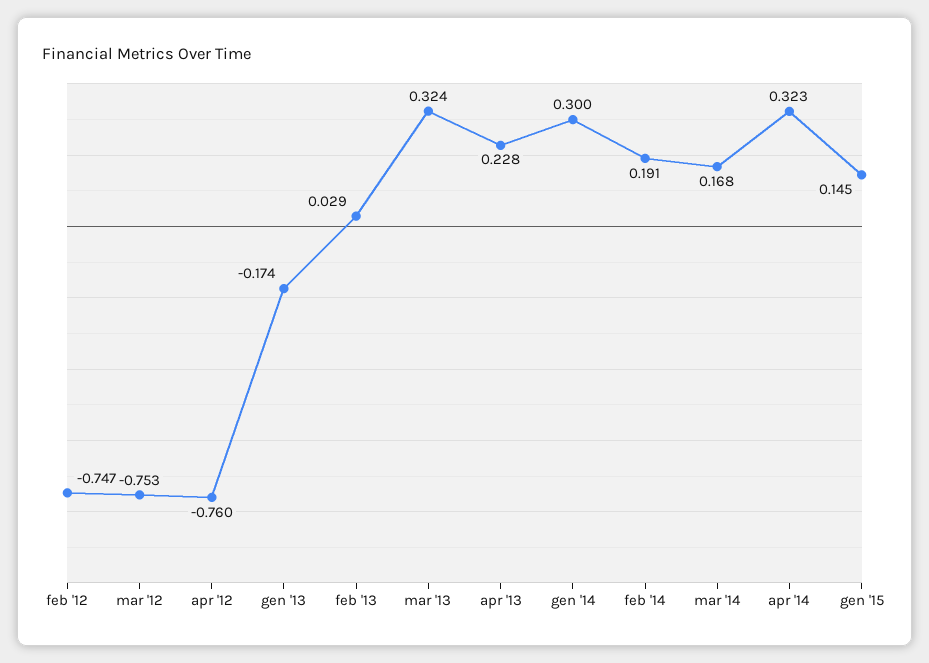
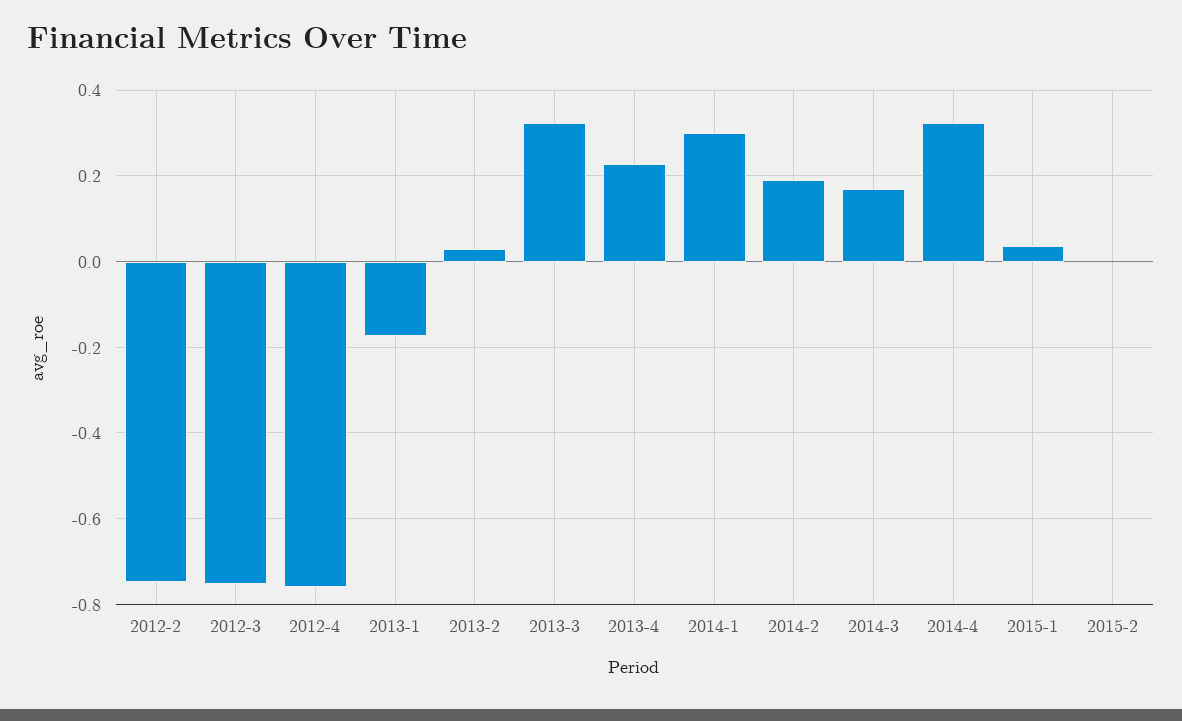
gen '15: 0.145 -> 0.04
2015-2: none -> 0

